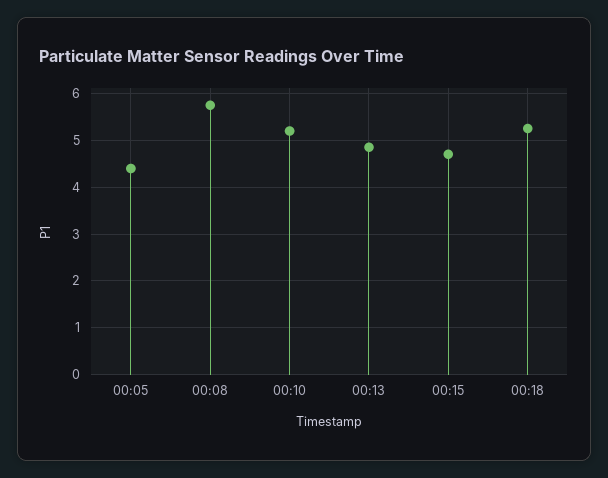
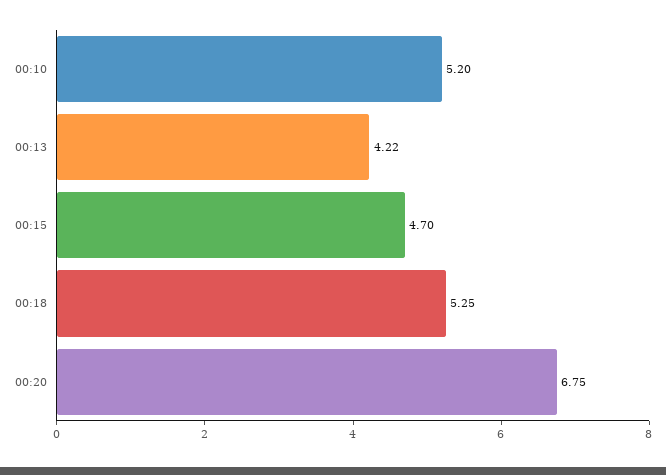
00:05: 4.4 -> none
00:08: 5.8 -> none
00:13: 4.8 -> 4.22
00:20: none -> 6.75

